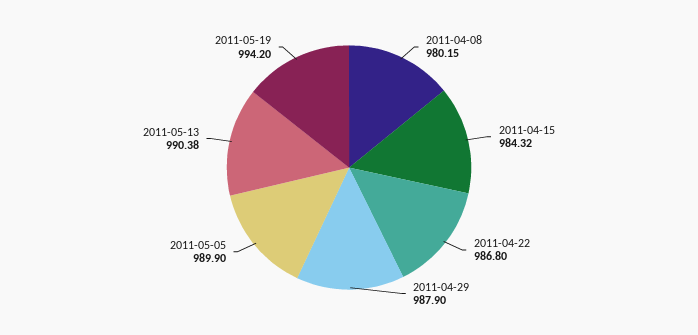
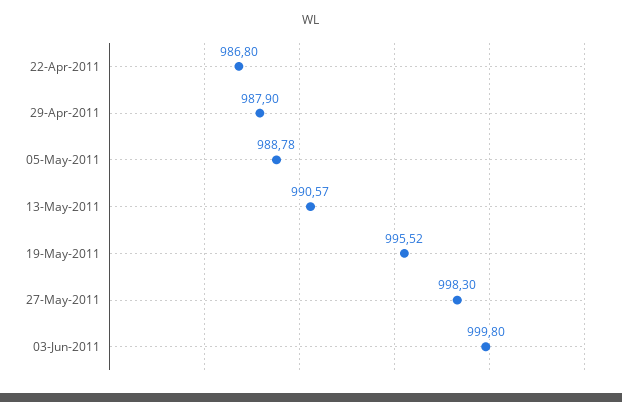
2011-04-08: 980.15 -> none
2011-04-15: 984.32 -> none
2011-05-05: 989.9 -> 988.78
2011-05-13: 990.38 -> 990.57
2011-05-19: 994.2 -> 995.52
27-May-2011: none -> 998.3
03-Jun-2011: none -> 999.8

